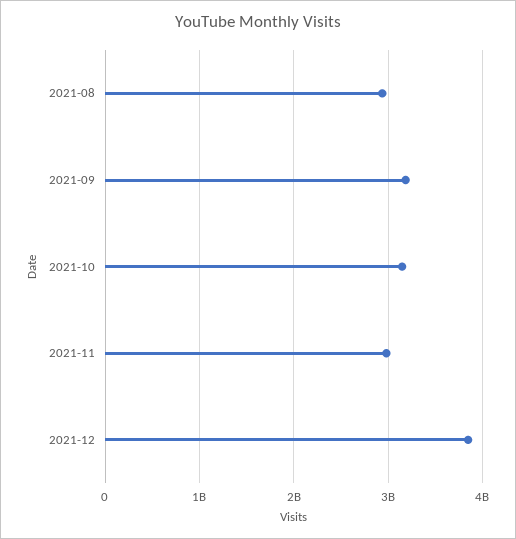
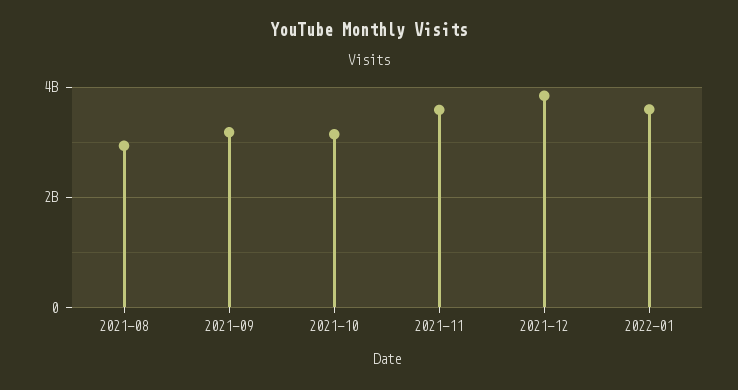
2021-11: 3000000000 -> 3600000000
2022-01: none -> 3600000000

